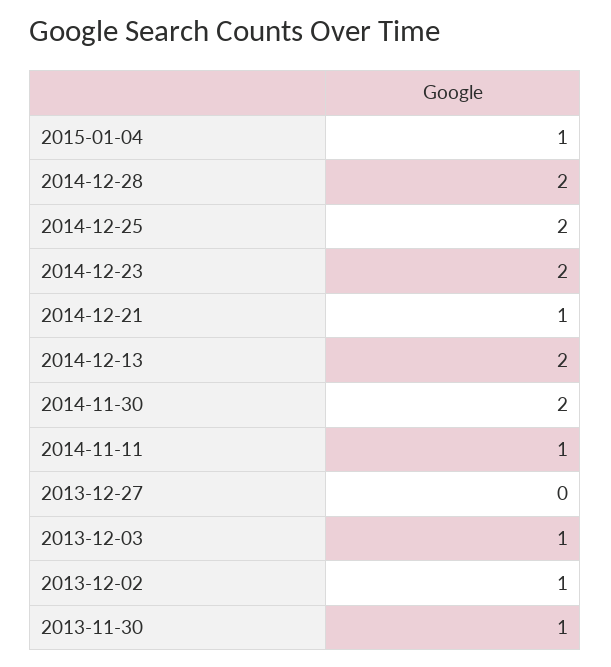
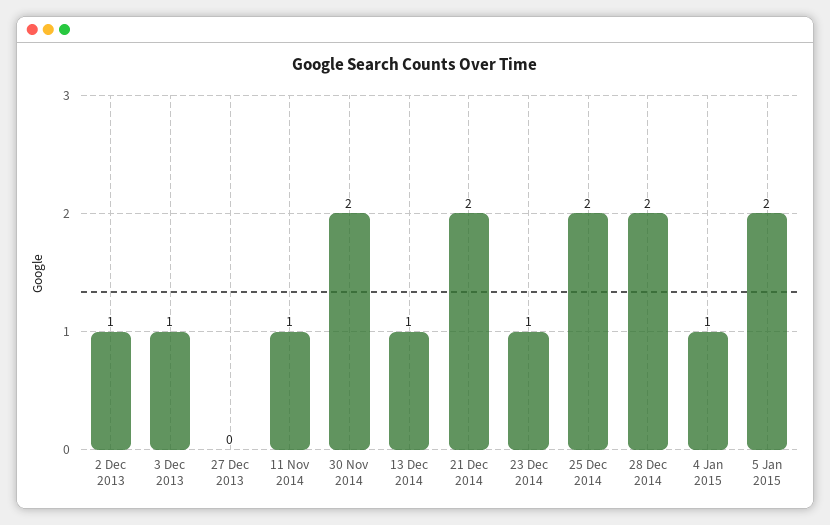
2014-12-23: 2 -> 1
2014-12-21: 1 -> 2
2014-12-13: 2 -> 1
2013-11-30: 1 -> none
5 Jan 2015: none -> 2

